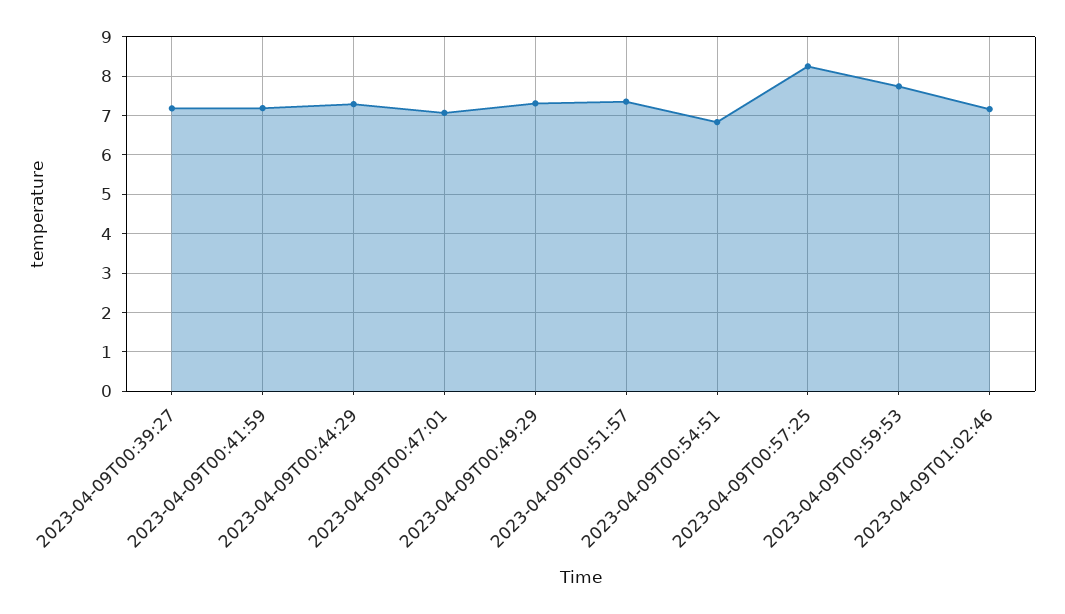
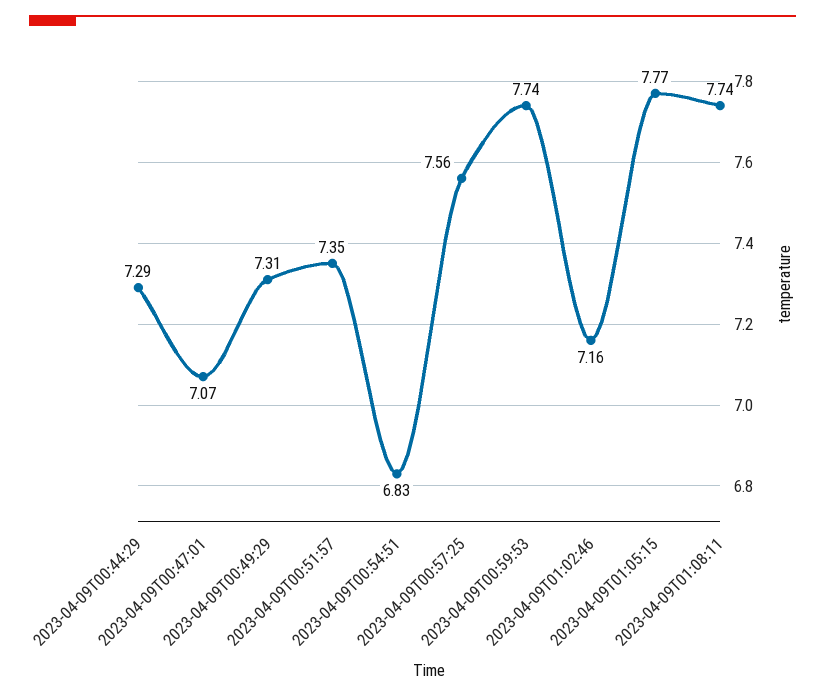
2023-04-09T00:39:27: 7.2 -> none
2023-04-09T00:41:59: 7.2 -> none
2023-04-09T00:57:25: 8.2 -> 7.56
2023-04-09T01:05:15: none -> 7.77
2023-04-09T01:08:11: none -> 7.74

